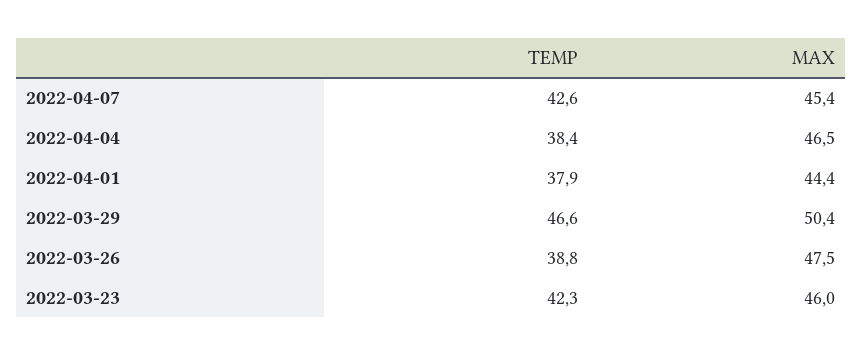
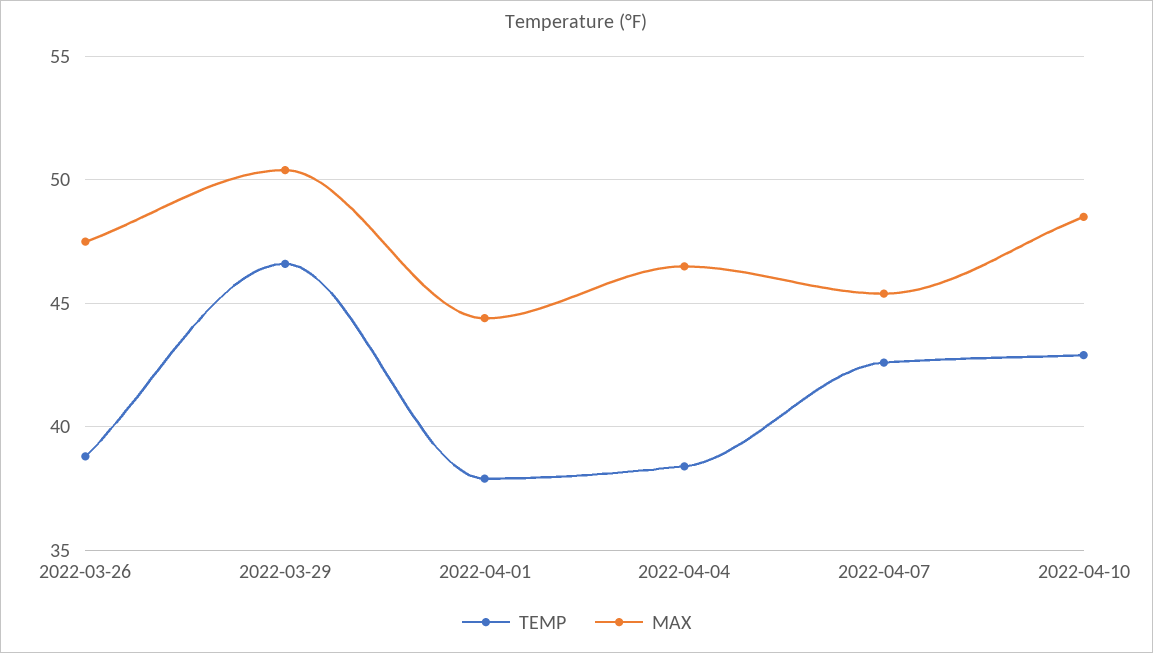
TEMP, 2022-03-23: 42.3 -> none
MAX, 2022-03-23: 46 -> none
TEMP, 2022-04-10: none -> 43
MAX, 2022-04-10: none -> 48.5

